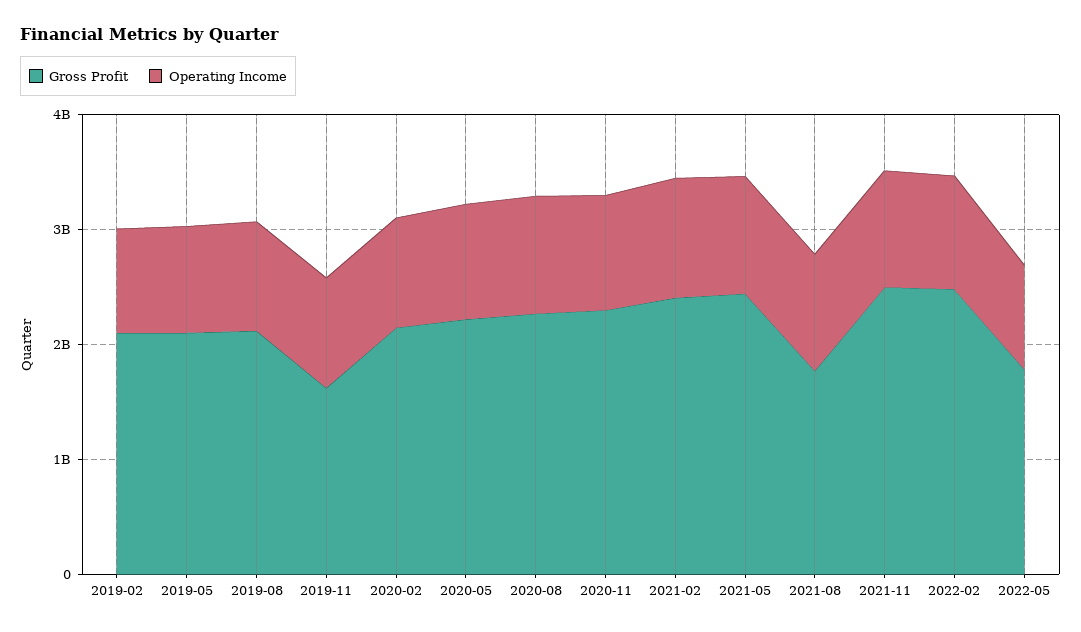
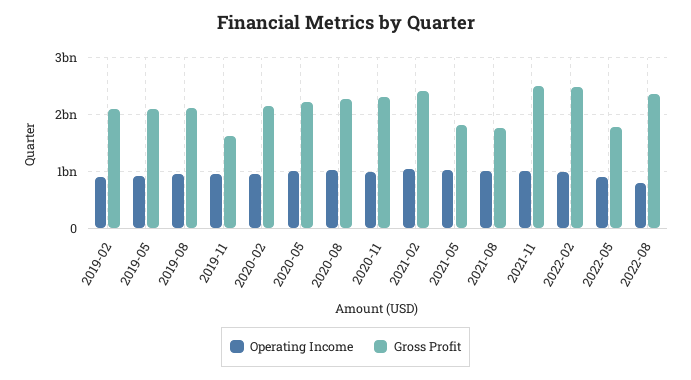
Gross Profit, 2021-05: 2400000000 -> 1800000000
Operating Income, 2022-08: none -> 800000000
Gross Profit, 2022-08: none -> 2400000000

